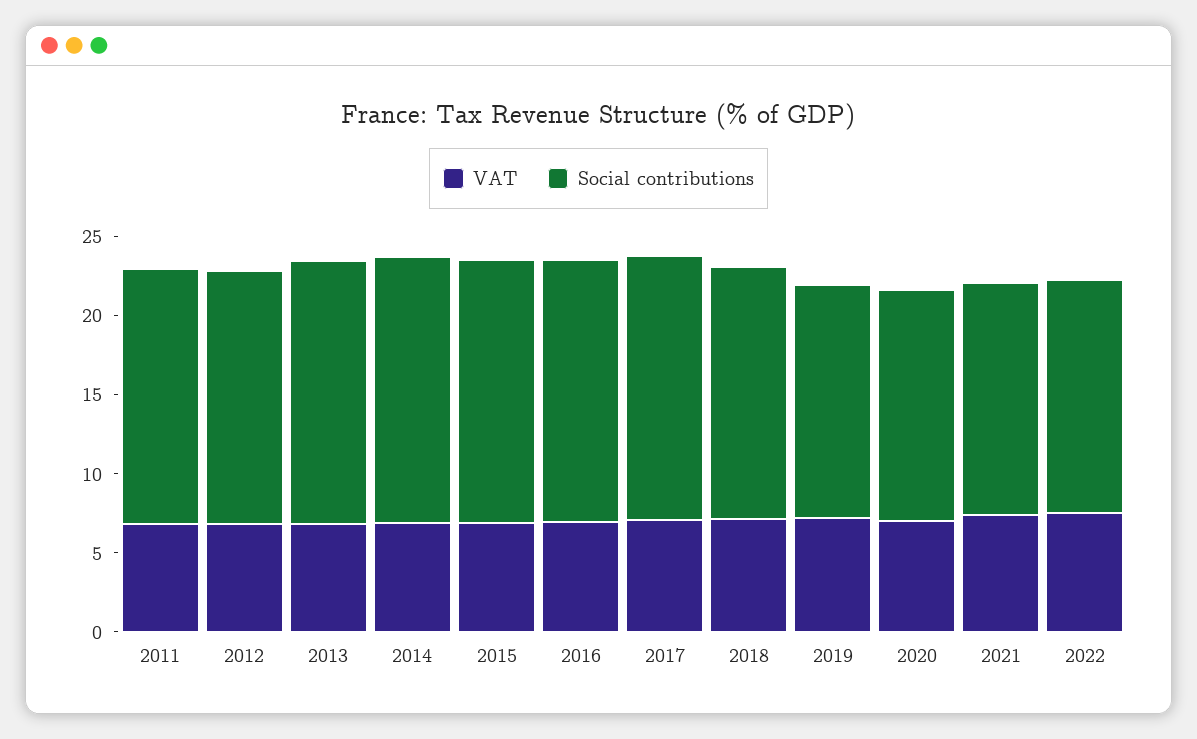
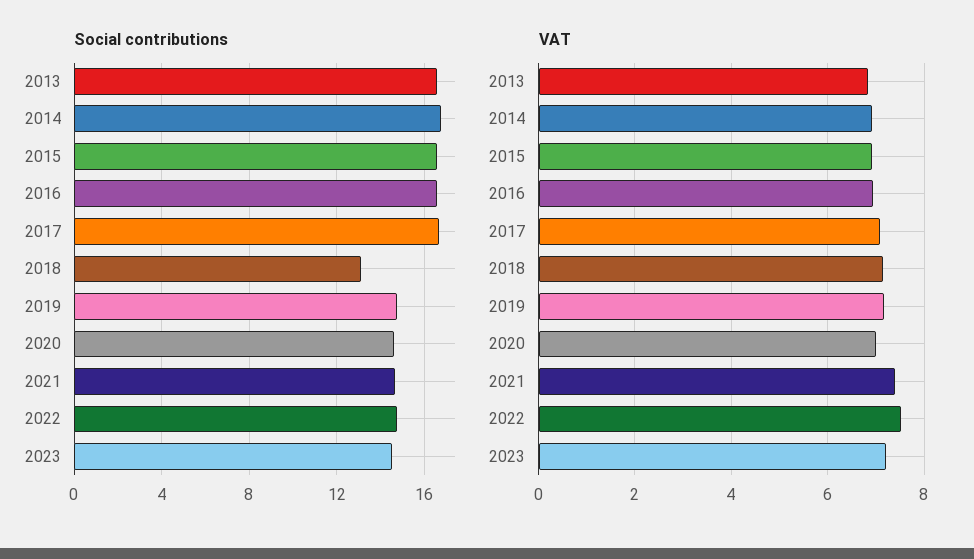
VAT, 2011: 7 -> none
Social contributions, 2011: 16 -> none
VAT, 2012: 7 -> none
Social contributions, 2012: 16 -> none
Social contributions, 2018: 16 -> 13
Social contributions, 2023: none -> 14.5
VAT, 2023: none -> 7.2

